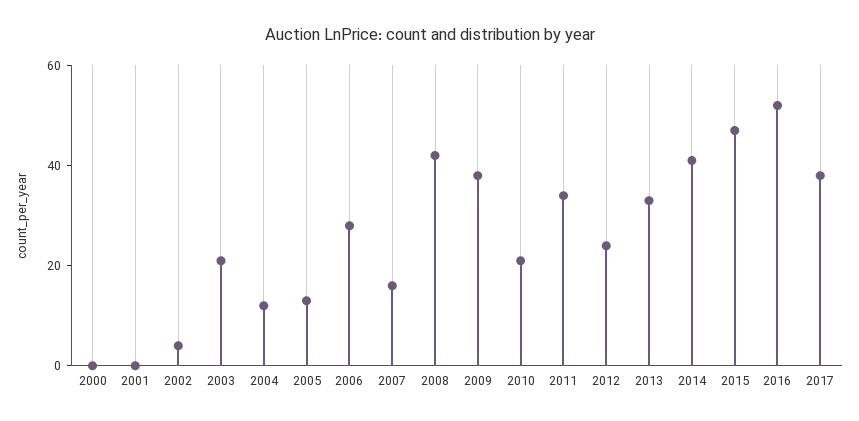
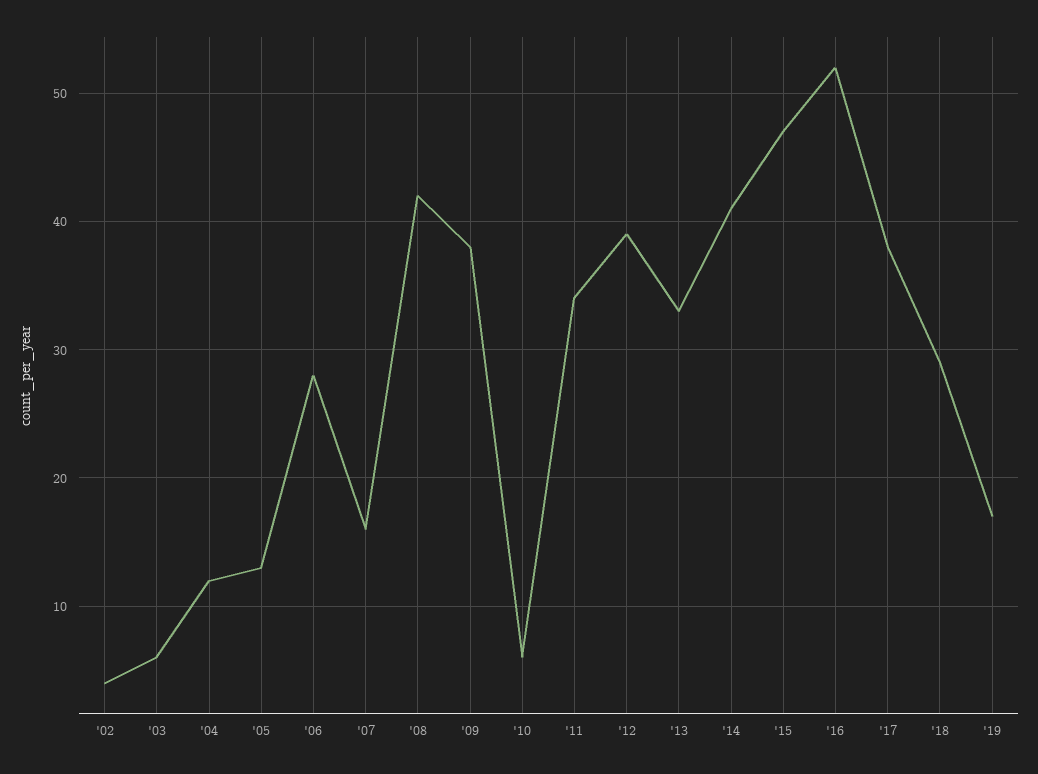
2000: 0 -> none
2001: 0 -> none
2003: 20 -> 6
2010: 20 -> 6
2012: 25 -> 39
'18: none -> 29
'19: none -> 17

